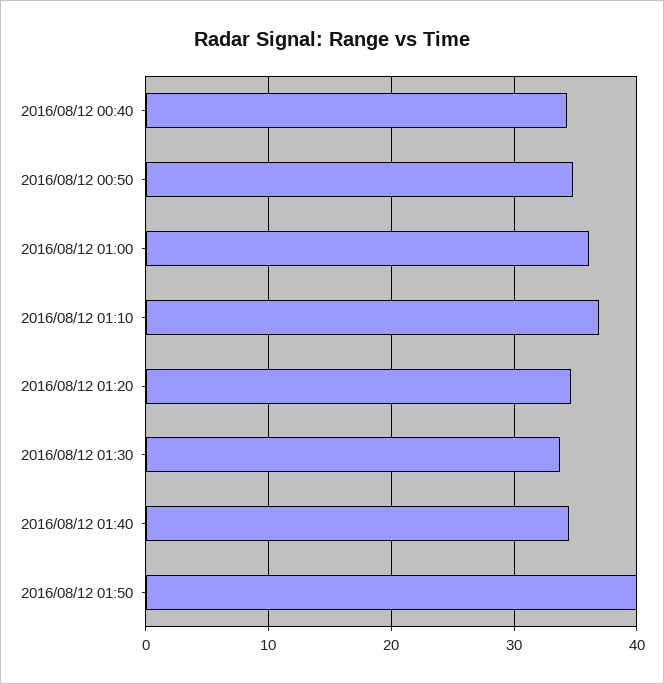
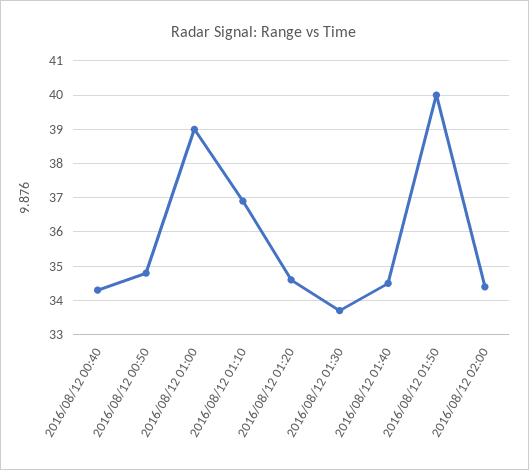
2016/08/12 01:00: 36 -> 39
2016/08/12 02:00: none -> 34.5

